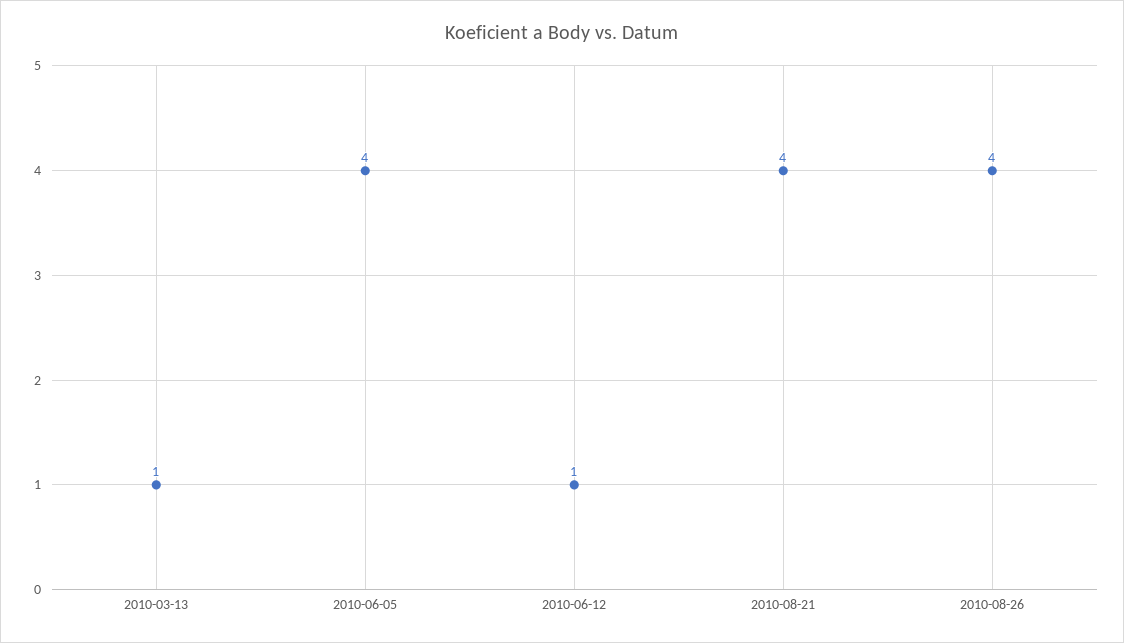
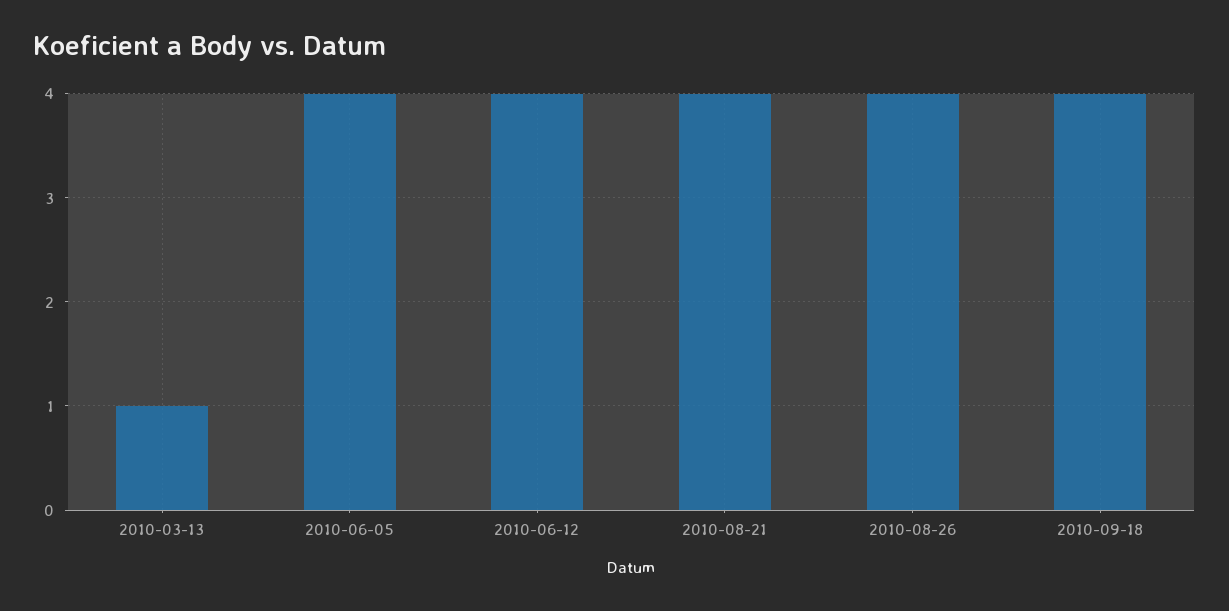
2010-06-12: 1 -> 4
2010-09-18: none -> 4

